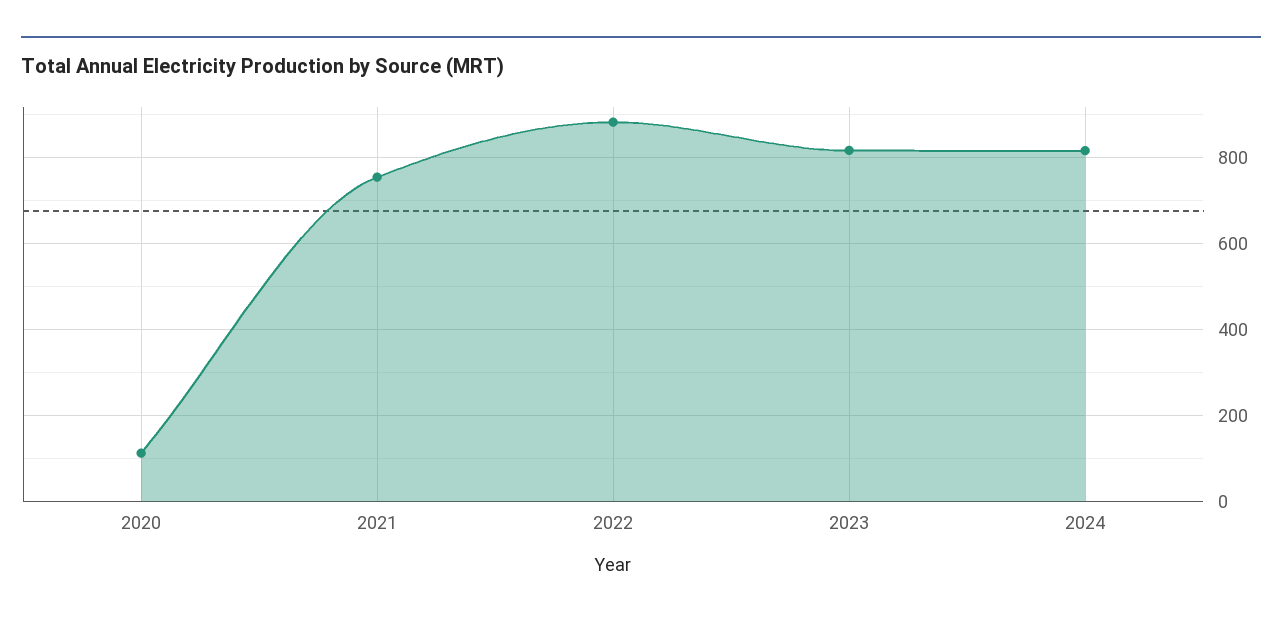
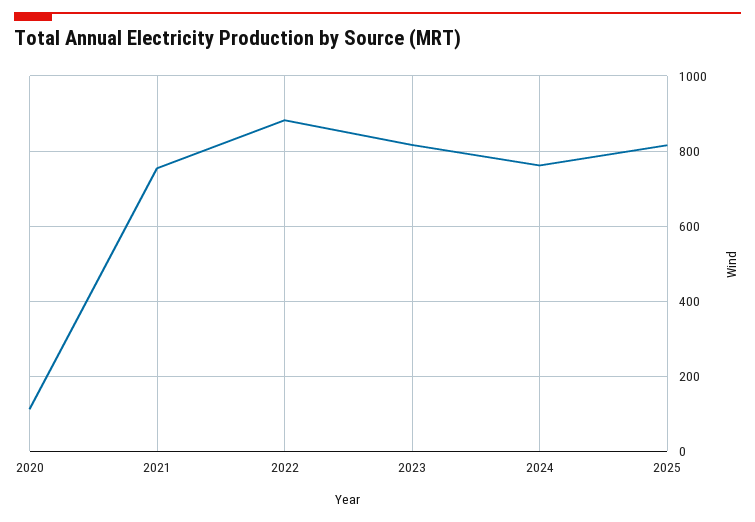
2024: 820 -> 760
2025: none -> 820

